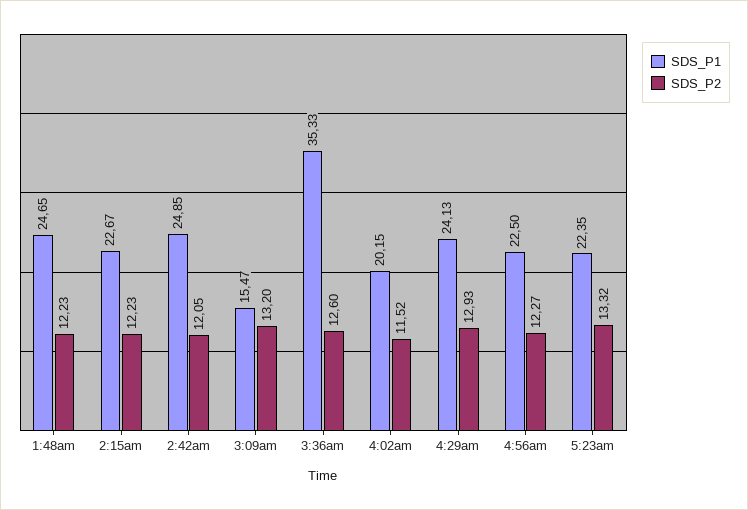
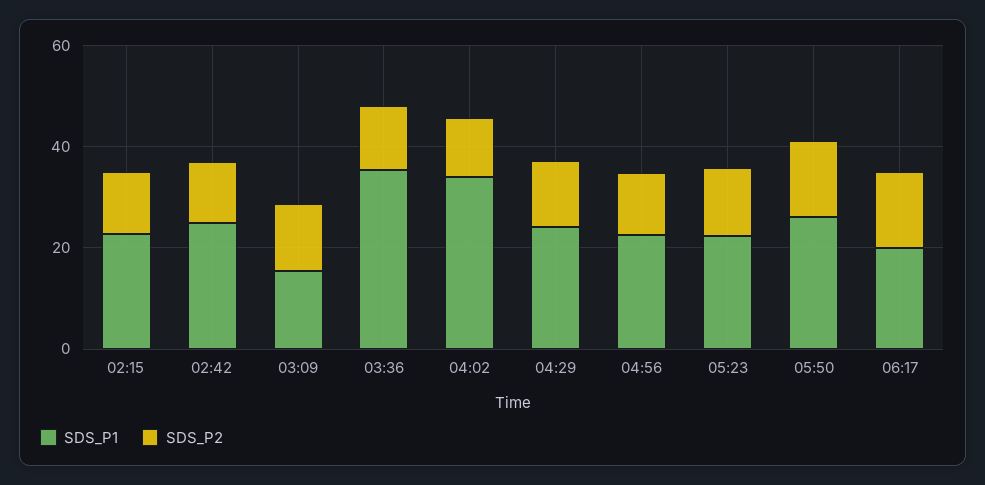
SDS_P1, 1:48am: 24.65 -> none
SDS_P2, 1:48am: 12.23 -> none
SDS_P1, 4:02am: 20.15 -> 35
SDS_P1, 05:50: none -> 25
SDS_P2, 05:50: none -> 15
SDS_P1, 06:17: none -> 20
SDS_P2, 06:17: none -> 15

